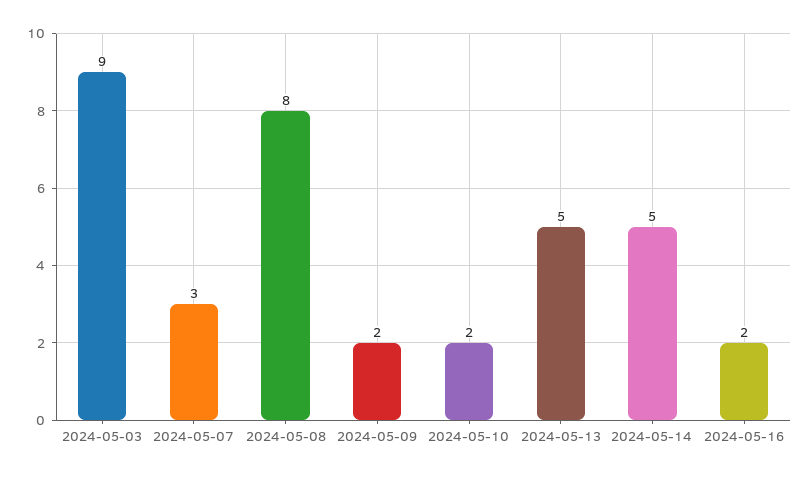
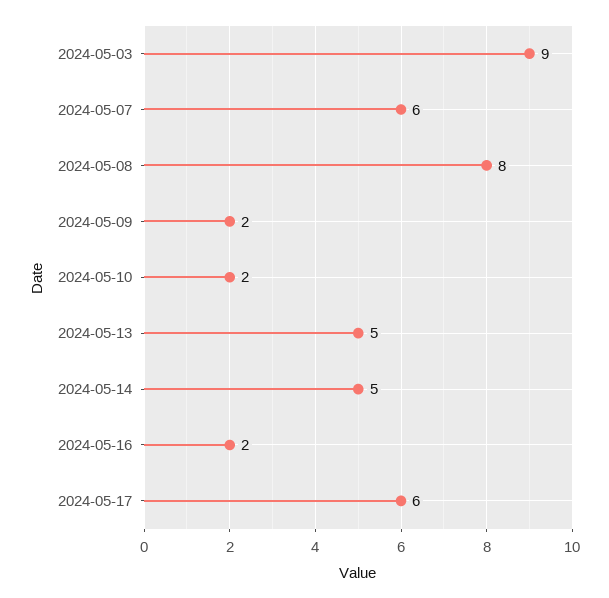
2024-05-07: 3 -> 6
2024-05-17: none -> 6

